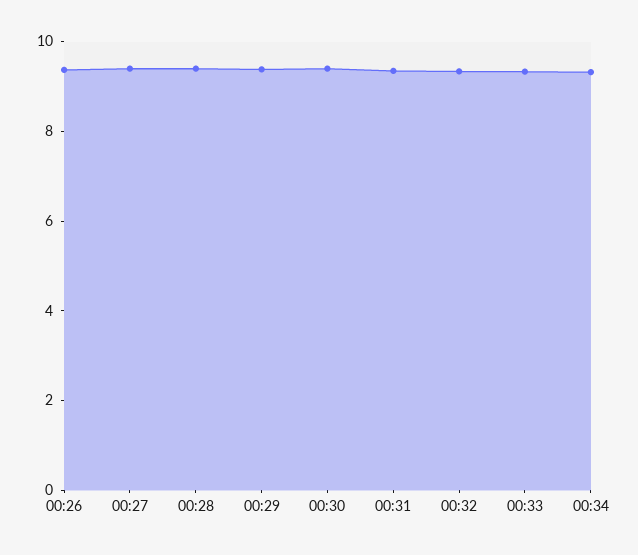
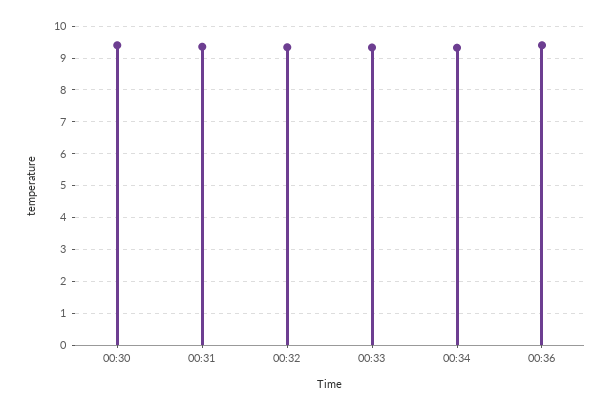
00:26: 9.5 -> none
00:27: 9.5 -> none
00:28: 9.5 -> none
00:29: 9.5 -> none
00:36: none -> 9.4

